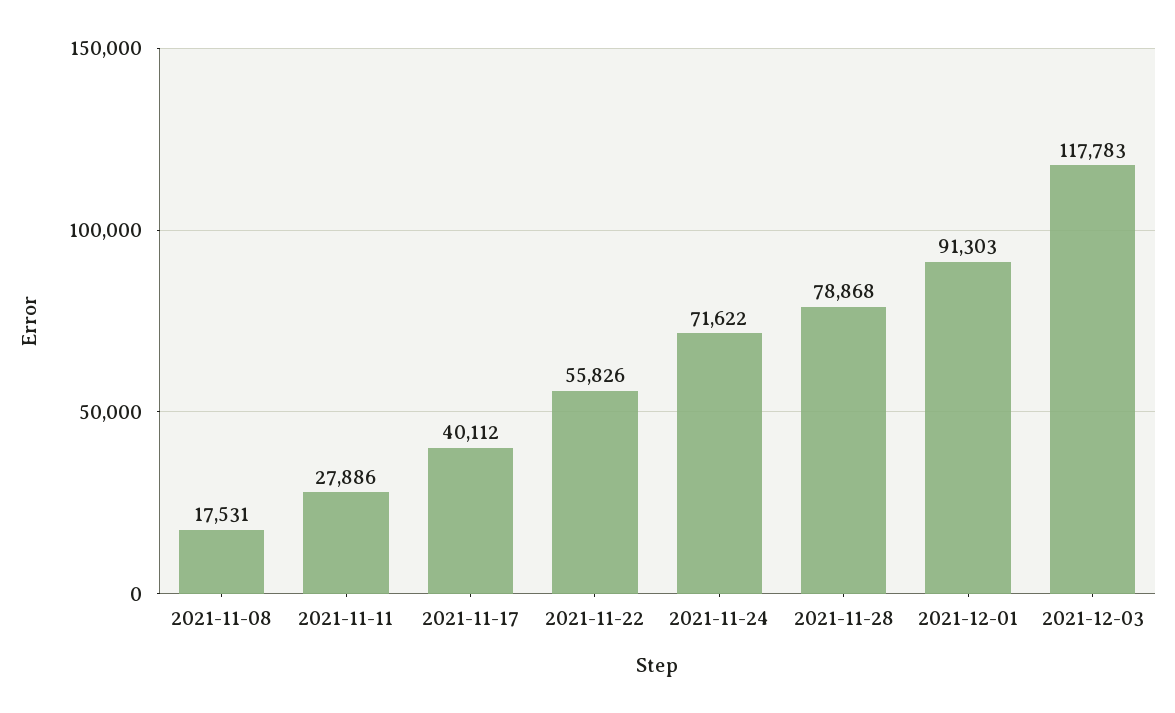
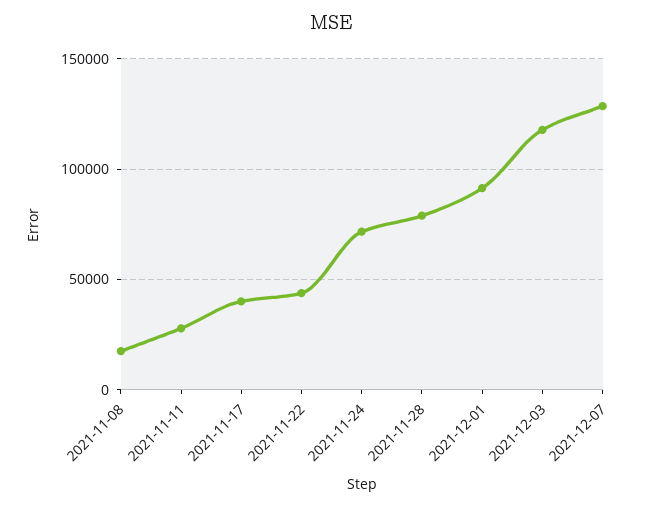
2021-11-22: 55826 -> 45000
2021-12-07: none -> 130000

